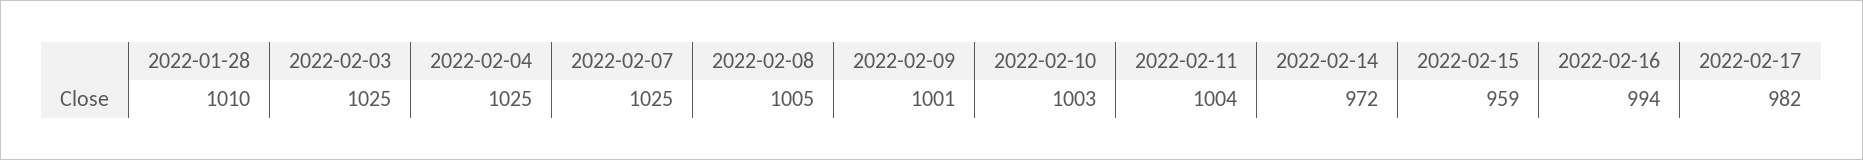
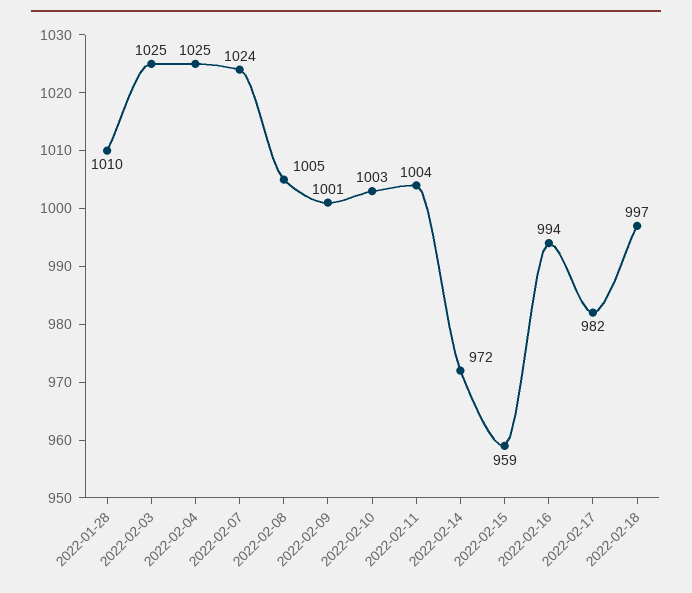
2022-02-07: 1025 -> 1024
2022-02-18: none -> 997

